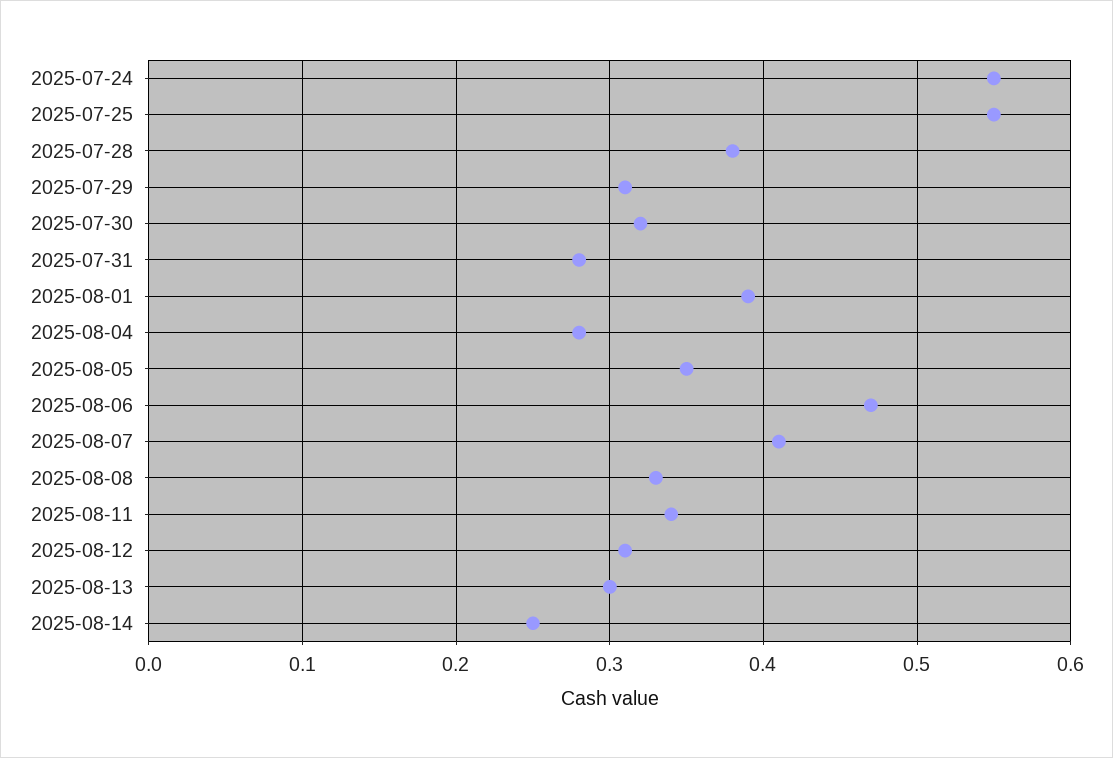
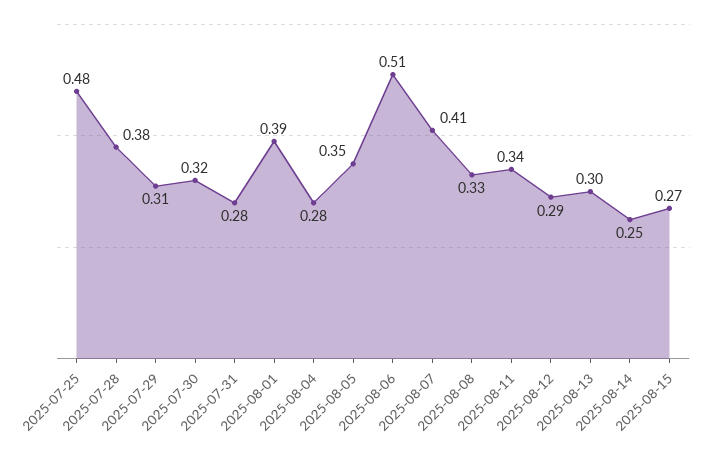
2025-07-24: 0.55 -> none
2025-07-25: 0.55 -> 0.48
2025-08-06: 0.47 -> 0.51
2025-08-12: 0.31 -> 0.29
2025-08-15: none -> 0.27

